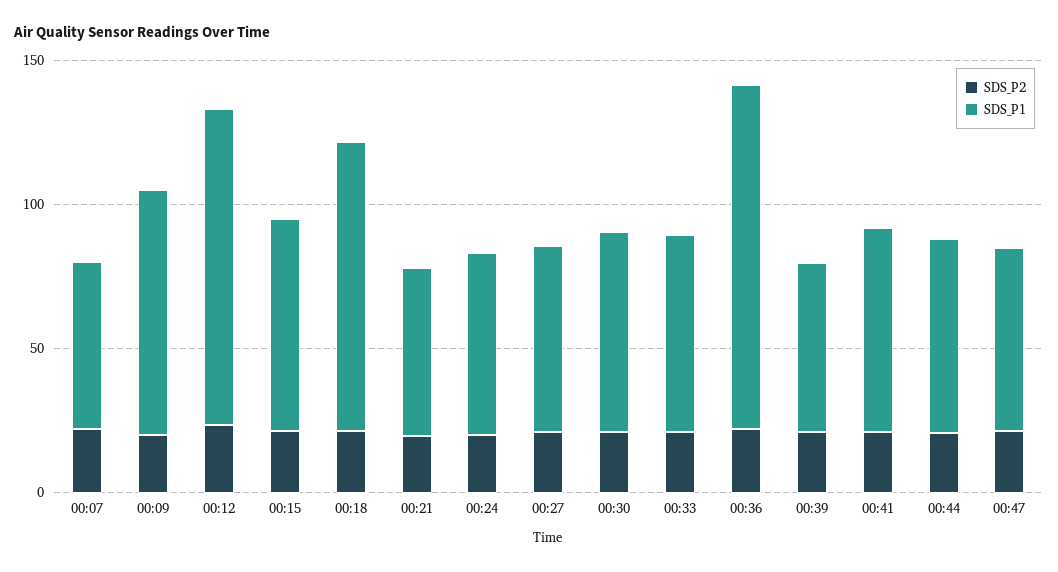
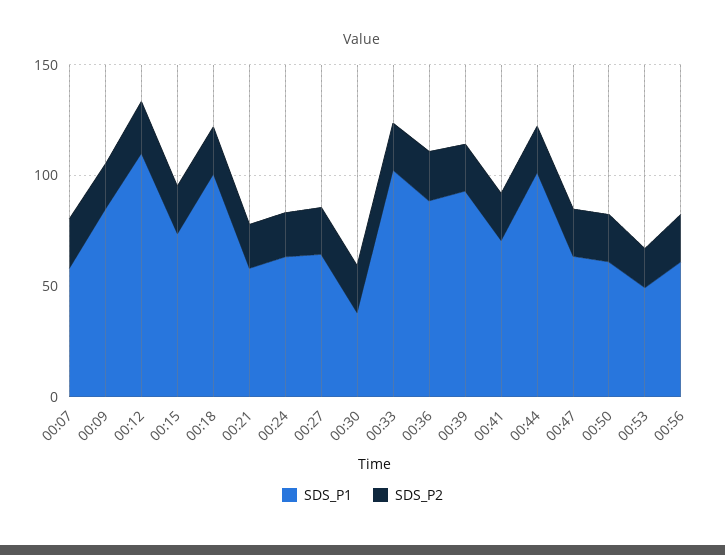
SDS_P1, 00:30: 70 -> 40
SDS_P1, 00:33: 70 -> 100
SDS_P1, 00:36: 120 -> 90
SDS_P1, 00:39: 60 -> 90
SDS_P1, 00:44: 70 -> 100
SDS_P1, 00:50: none -> 60
SDS_P2, 00:50: none -> 20
SDS_P1, 00:53: none -> 50
SDS_P2, 00:53: none -> 20
SDS_P1, 00:56: none -> 60
SDS_P2, 00:56: none -> 20

